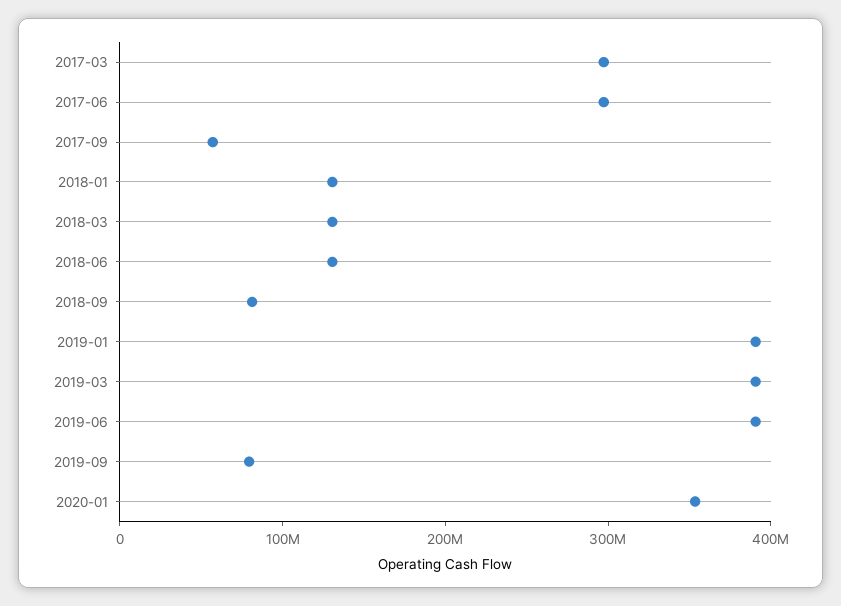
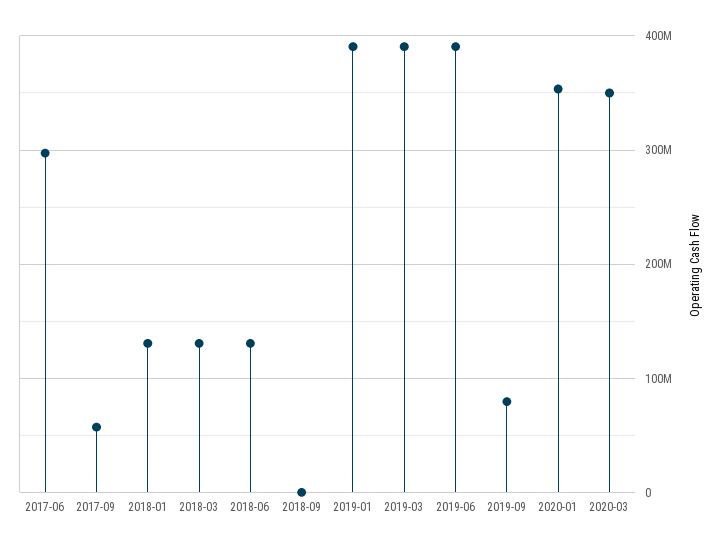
2017-03: 300000000 -> none
2018-09: 80000000 -> 0
2020-03: none -> 350000000

